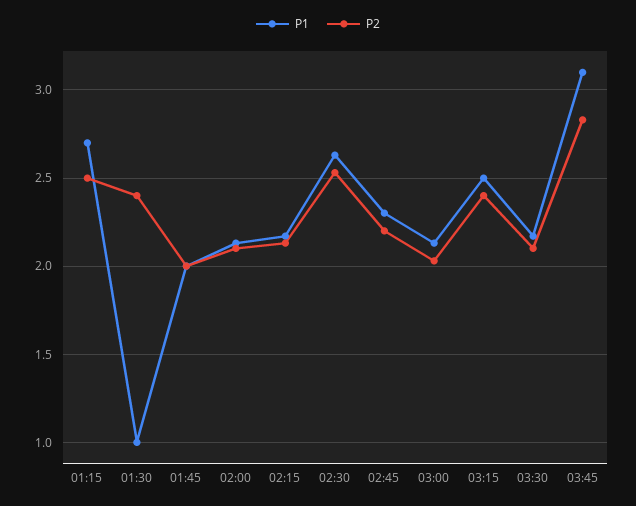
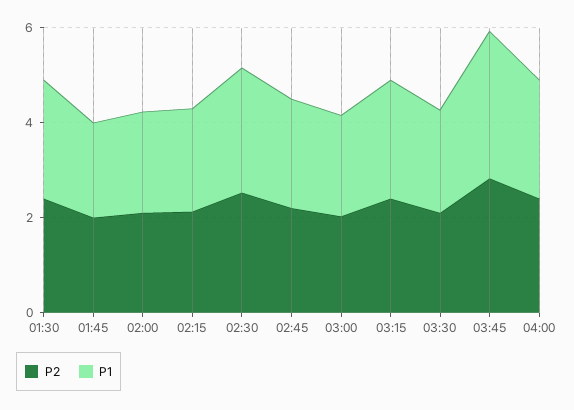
P1, 01:15: 2.7 -> none
P2, 01:15: 2.5 -> none
P1, 01:30: 1 -> 2.5
P2, 04:00: none -> 2.5
P1, 04:00: none -> 2.5

